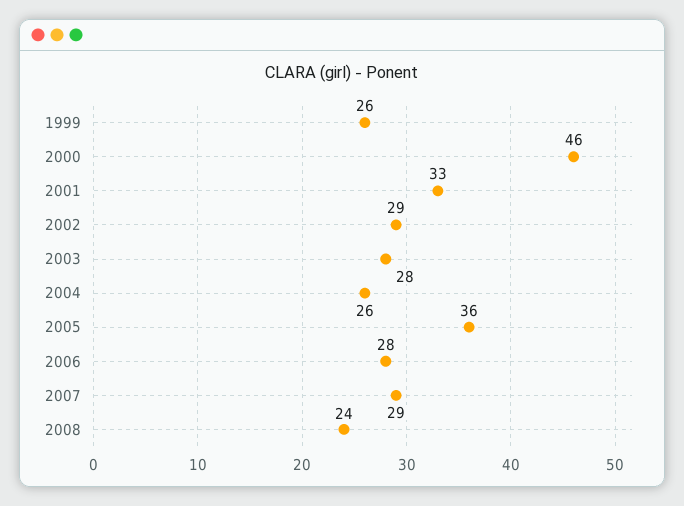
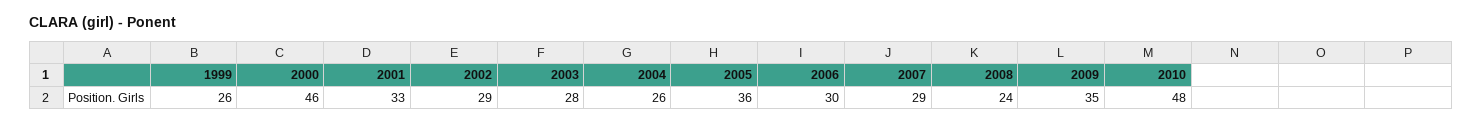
2006: 28 -> 30
2009: none -> 35
2010: none -> 48

